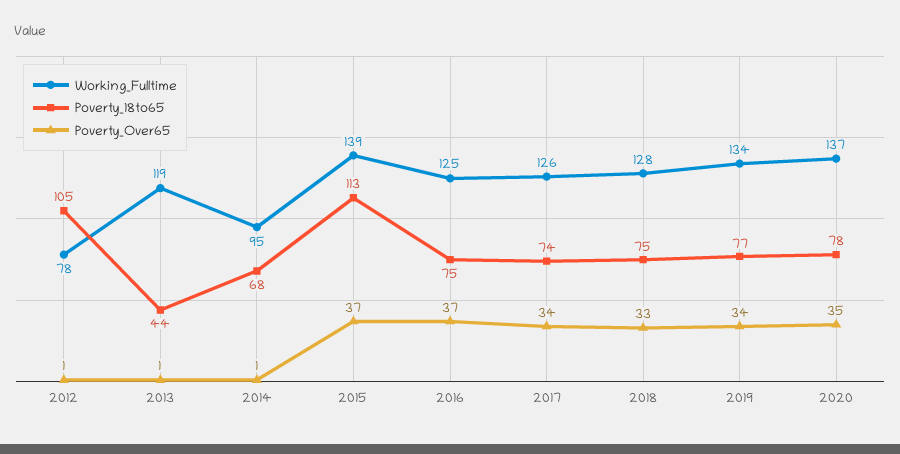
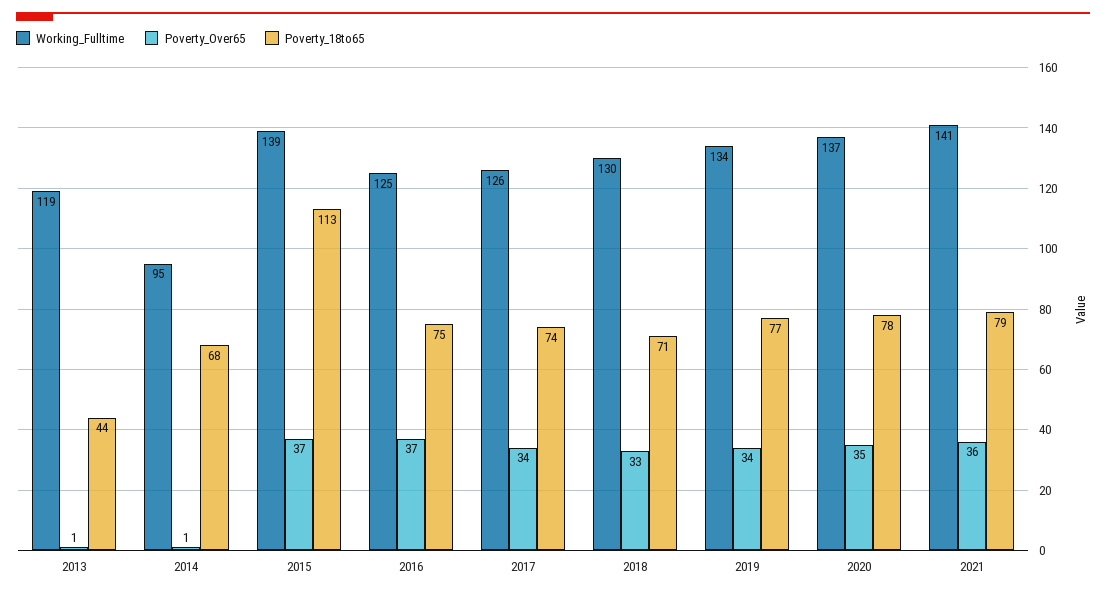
Working_Fulltime, 2012: 78 -> none
Poverty_18to65, 2012: 105 -> none
Poverty_Over65, 2012: 1 -> none
Working_Fulltime, 2018: 128 -> 130
Poverty_18to65, 2018: 75 -> 71
Working_Fulltime, 2021: none -> 141
Poverty_Over65, 2021: none -> 36
Poverty_18to65, 2021: none -> 79

